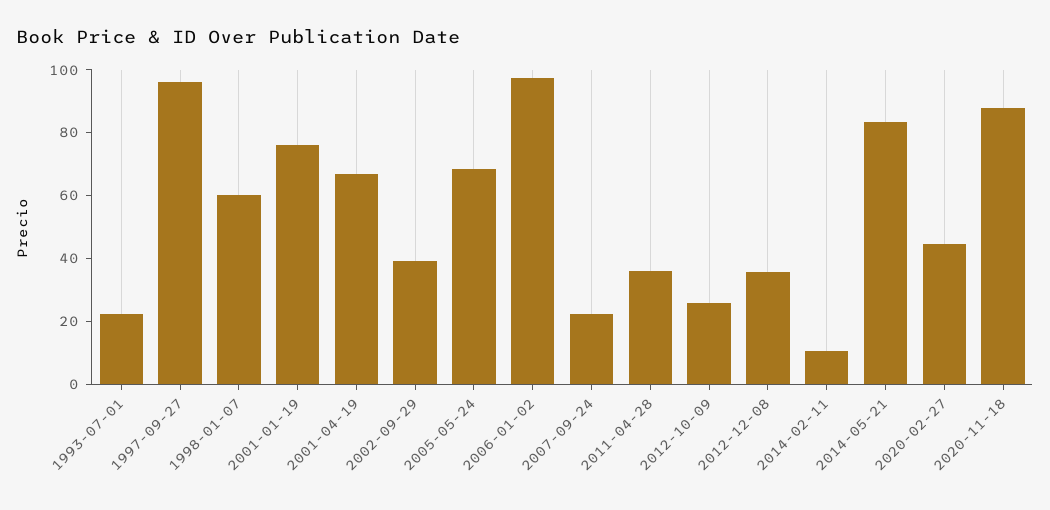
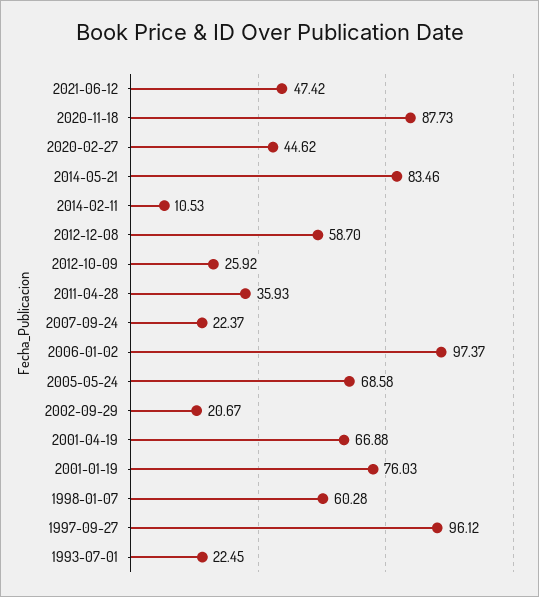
2002-09-29: 40 -> 20.67
2012-12-08: 35 -> 58.7
2021-06-12: none -> 47.42

